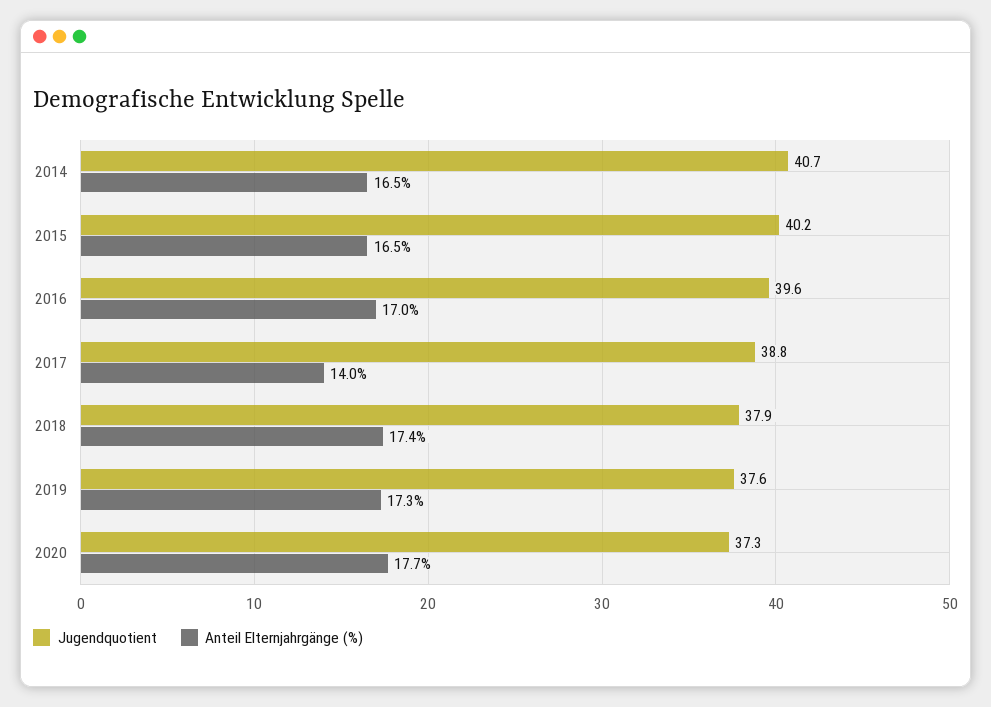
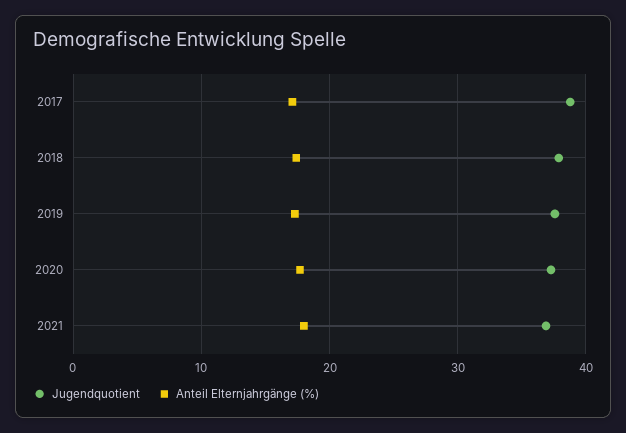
Jugendquotient, 2014: 40.7 -> none
Anteil Elternjahrgänge (%), 2014: 16.5 -> none
Jugendquotient, 2015: 40.2 -> none
Anteil Elternjahrgänge (%), 2015: 16.5 -> none
Jugendquotient, 2016: 39.6 -> none
Anteil Elternjahrgänge (%), 2016: 17 -> none
Anteil Elternjahrgänge (%), 2017: 14 -> 17
Jugendquotient, 2021: none -> 37
Anteil Elternjahrgänge (%), 2021: none -> 18

